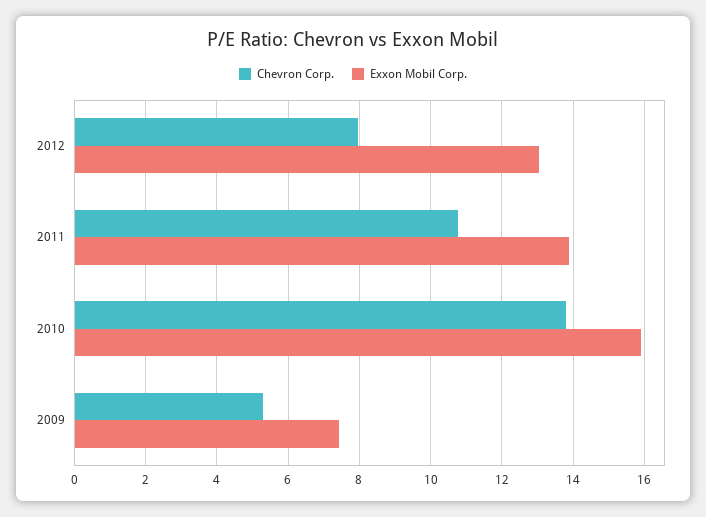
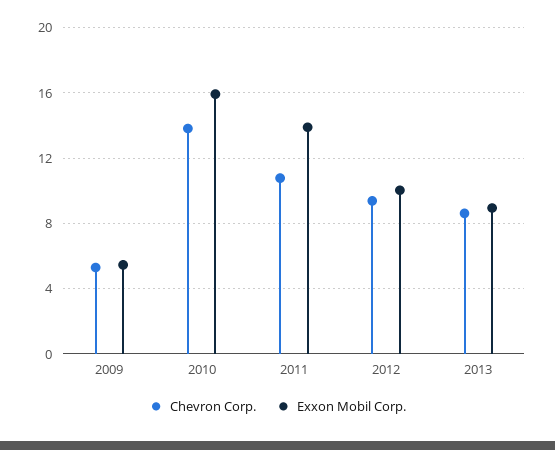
Chevron Corp., 2012: 8 -> 9.5
Exxon Mobil Corp., 2012: 13 -> 10
Exxon Mobil Corp., 2009: 7.4 -> 5.5
Chevron Corp., 2013: none -> 8.5
Exxon Mobil Corp., 2013: none -> 9

